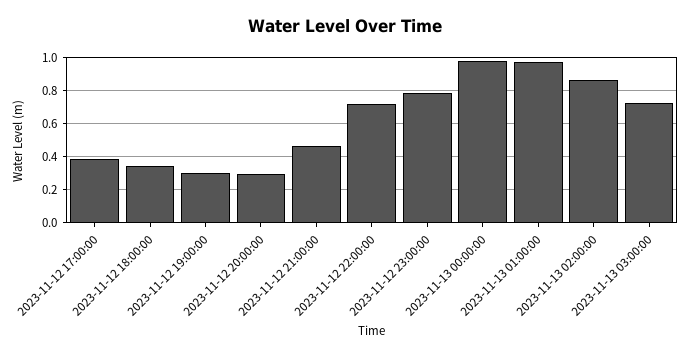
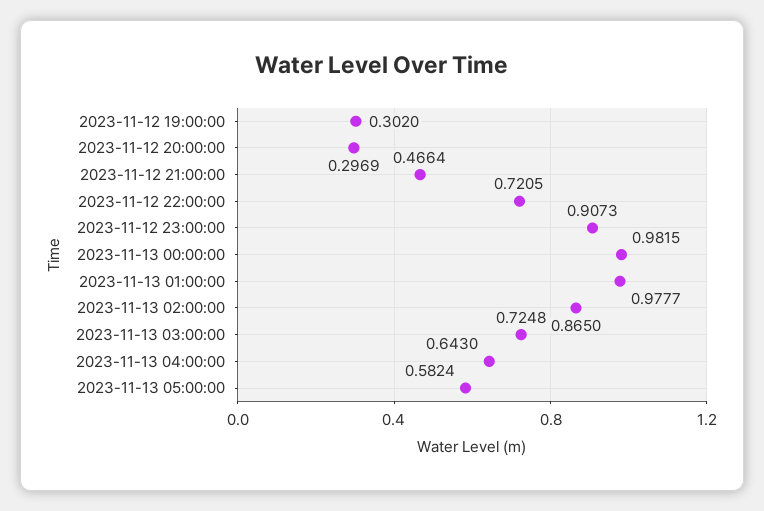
2023-11-12 17:00:00: 0.4 -> none
2023-11-12 18:00:00: 0.35 -> none
2023-11-12 23:00:00: 0.8 -> 0.9073
2023-11-13 04:00:00: none -> 0.643
2023-11-13 05:00:00: none -> 0.5824

